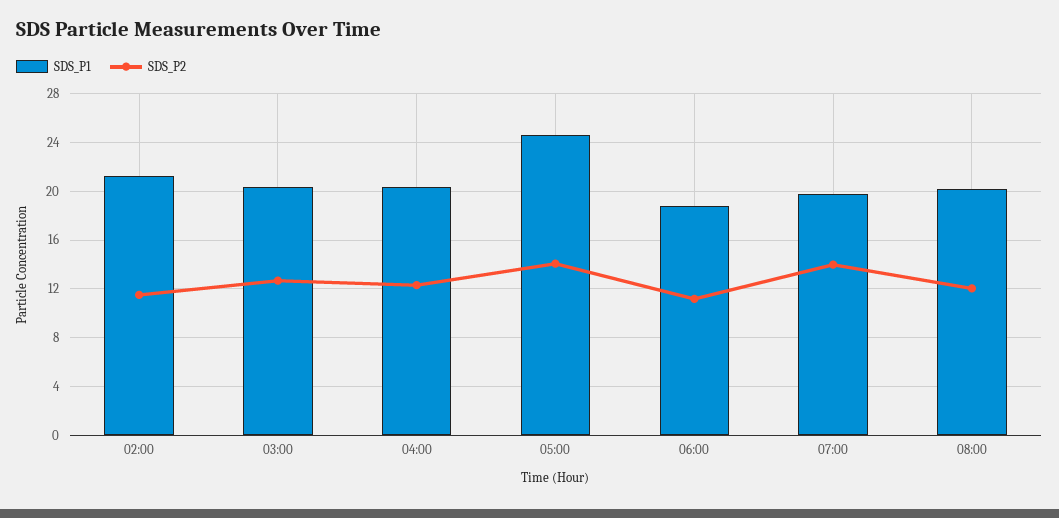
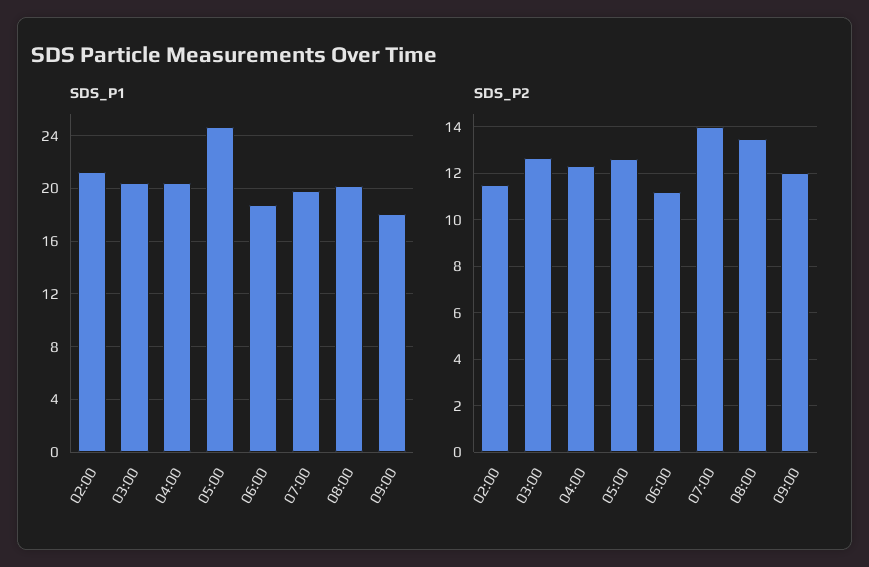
SDS_P2, 05:00: 14 -> 12.5
SDS_P2, 08:00: 12 -> 13.5
SDS_P1, 09:00: none -> 18
SDS_P2, 09:00: none -> 12

